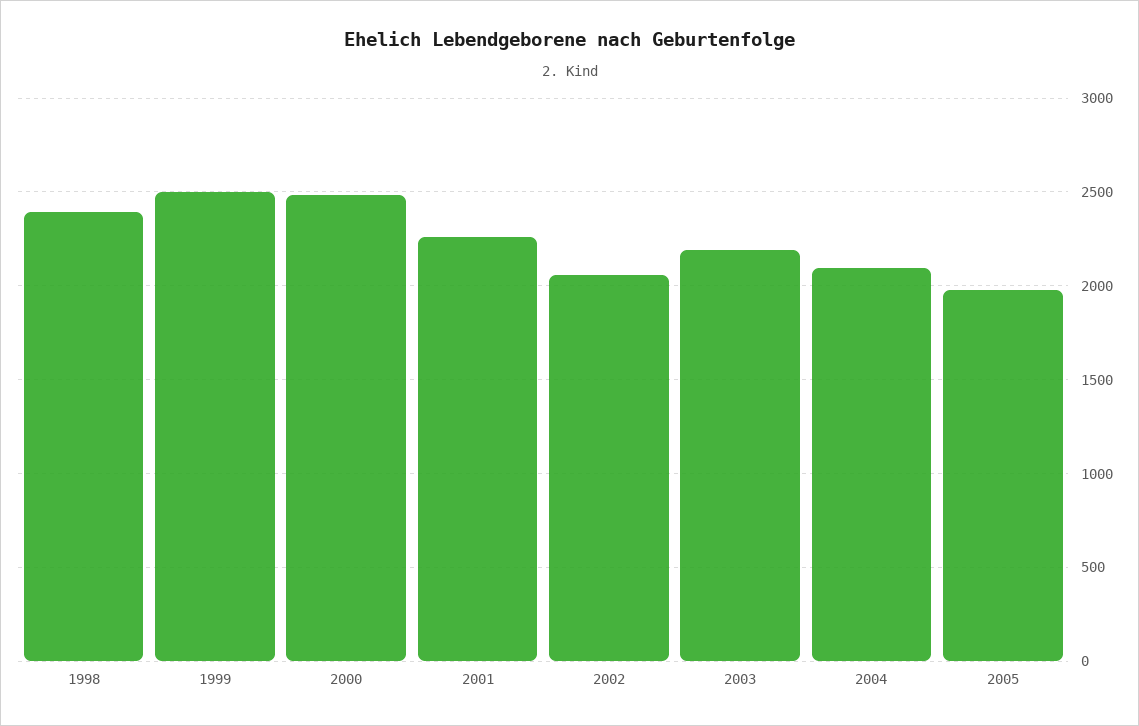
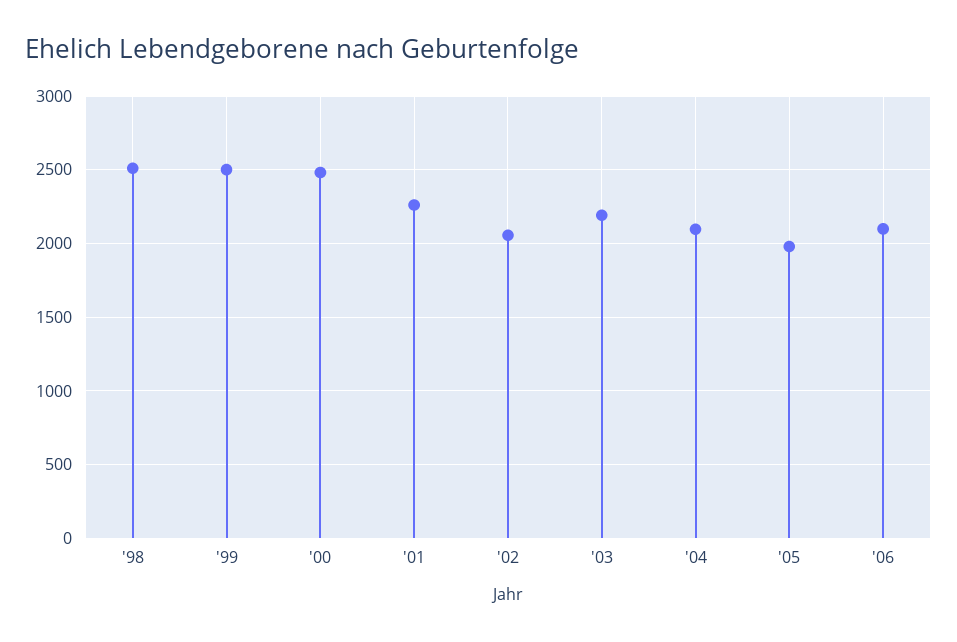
1998: 2400 -> 2500
'06: none -> 2100

